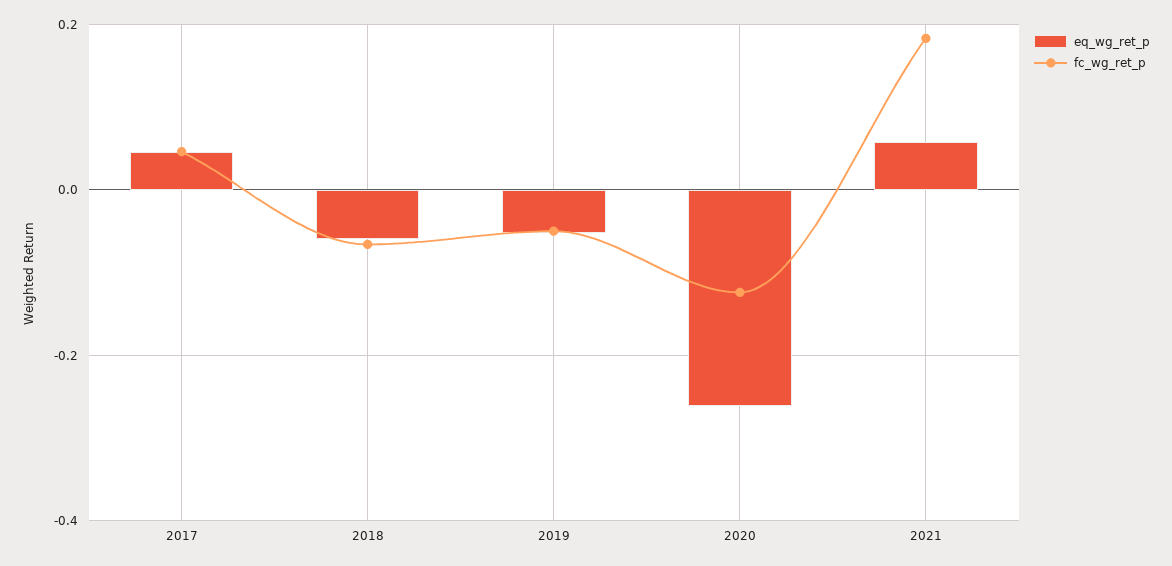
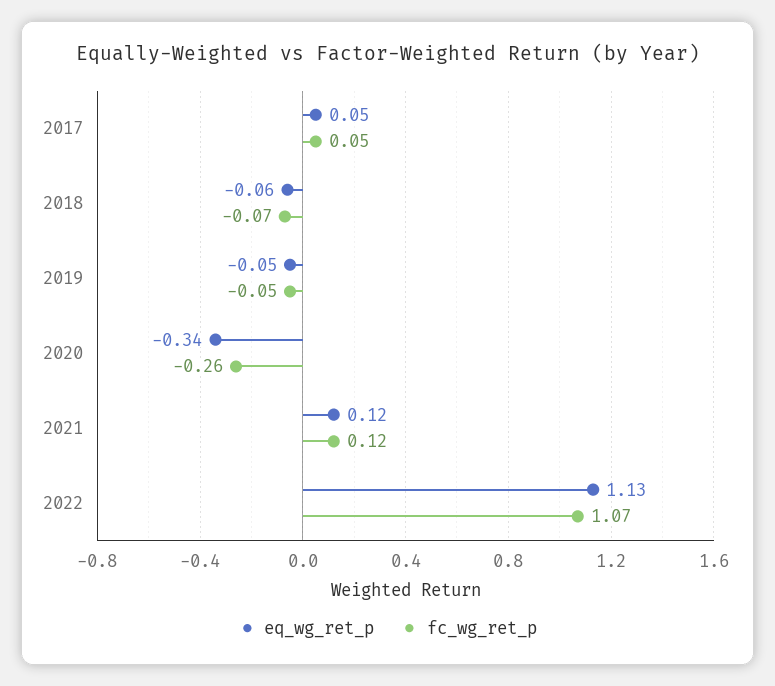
eq_wg_ret_p, 2020: -0.26 -> -0.34
fc_wg_ret_p, 2020: -0.12 -> -0.26
eq_wg_ret_p, 2021: 0.06 -> 0.12
fc_wg_ret_p, 2021: 0.18 -> 0.12
eq_wg_ret_p, 2022: none -> 1.13
fc_wg_ret_p, 2022: none -> 1.07

